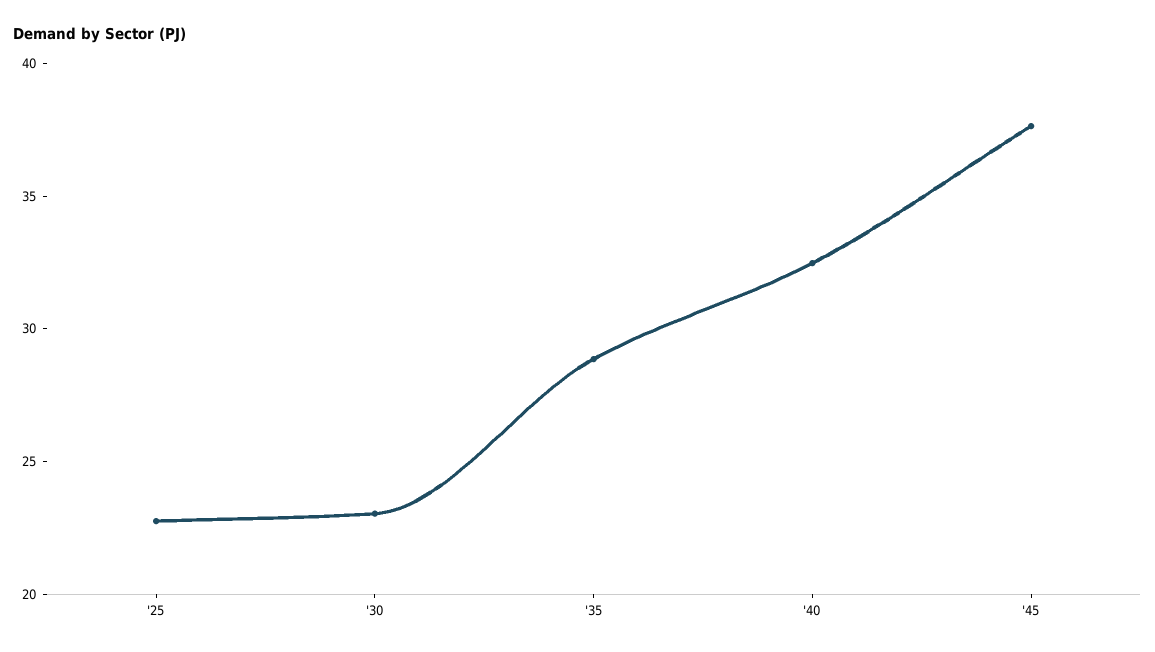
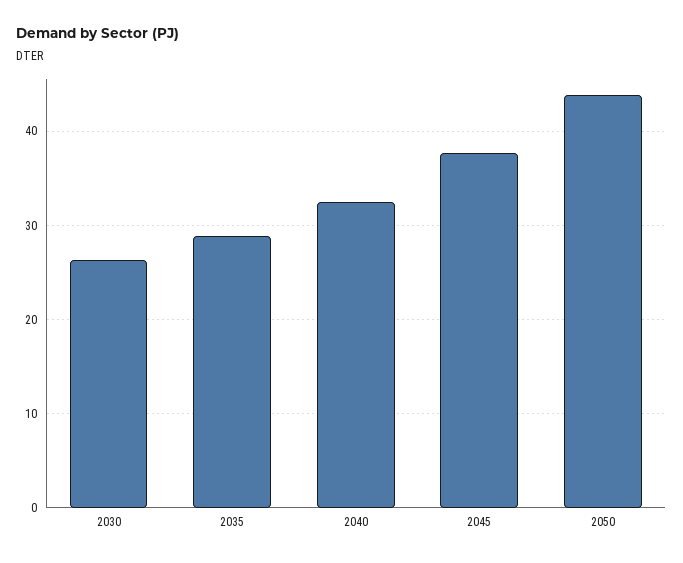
'25: 23 -> none
'30: 23 -> 26
2050: none -> 44

